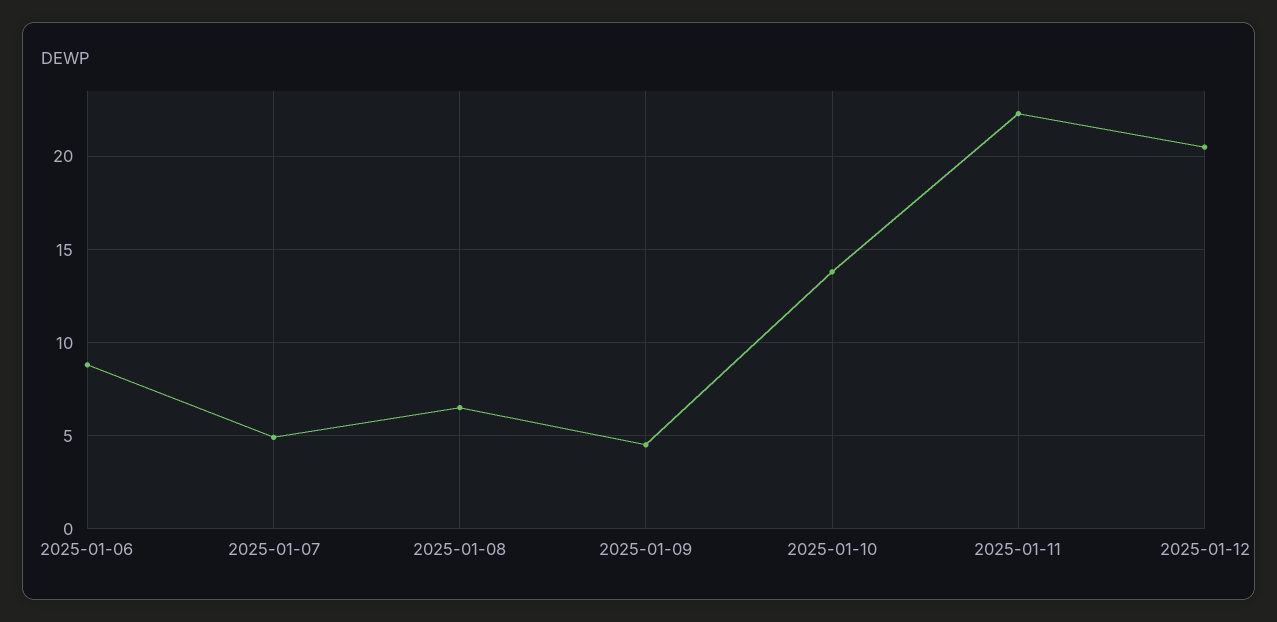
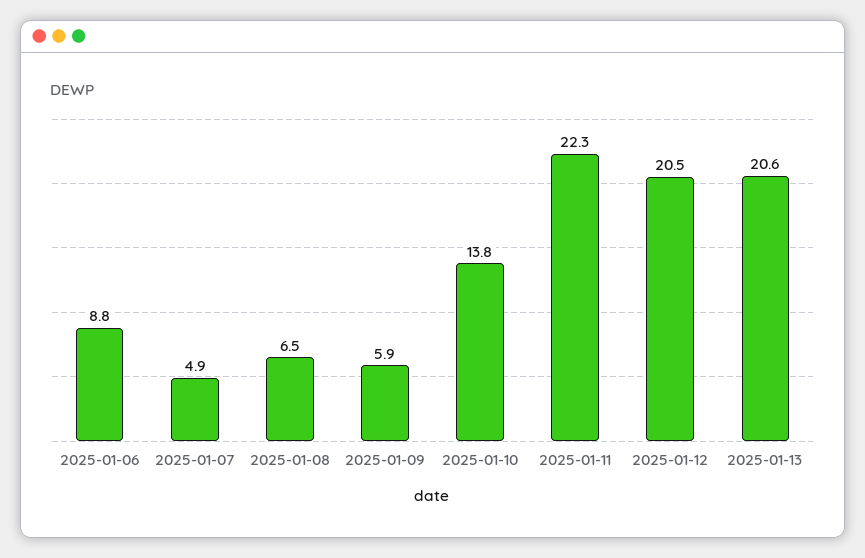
2025-01-09: 4.5 -> 5.9
2025-01-13: none -> 20.6

